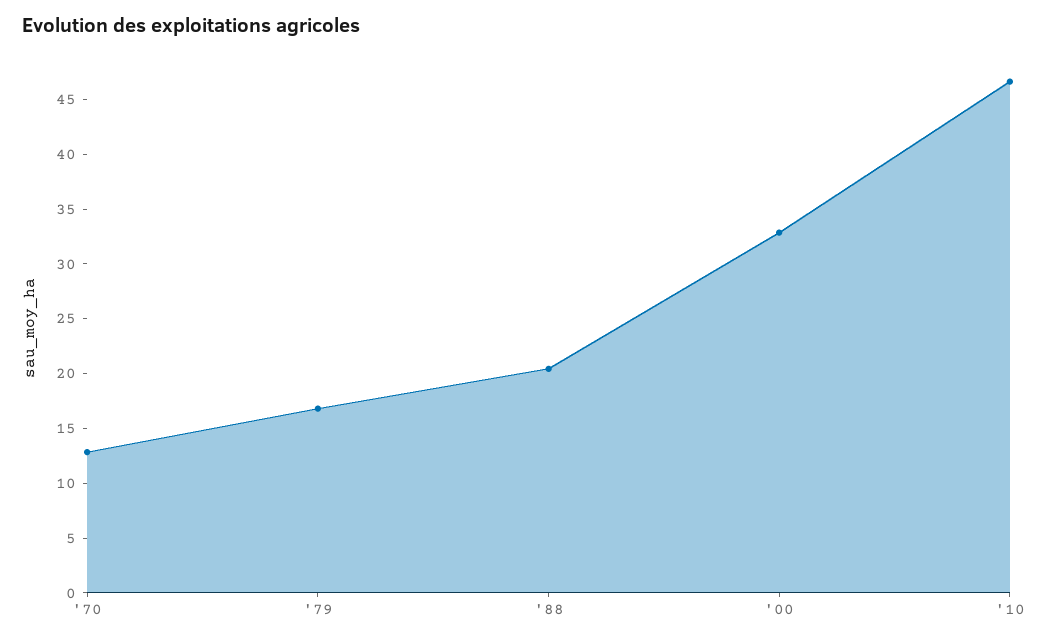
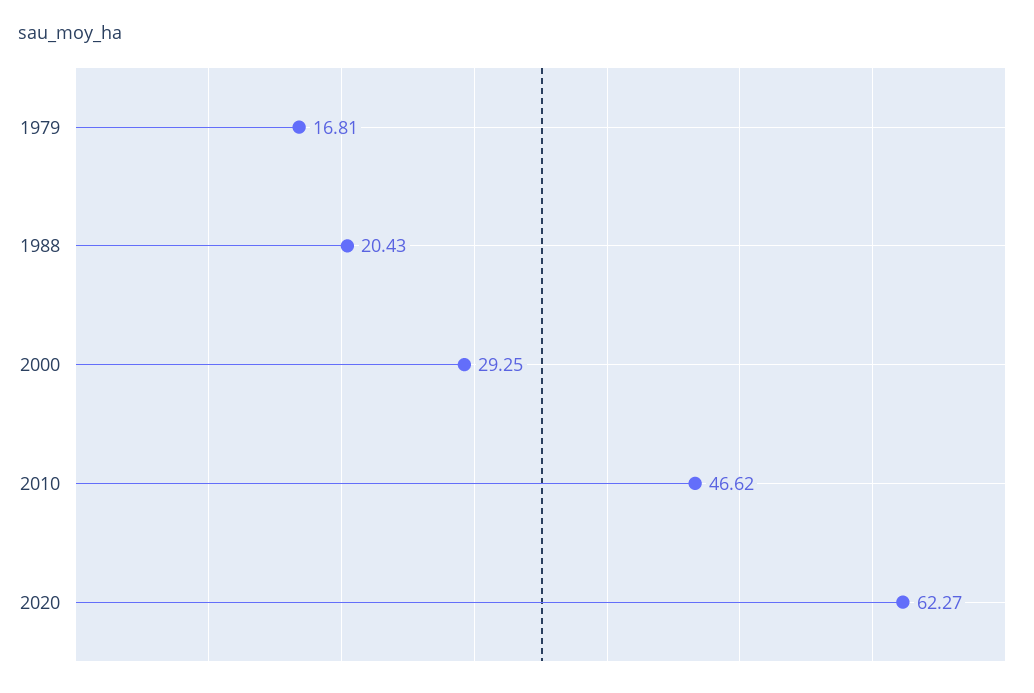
'70: 13 -> none
'00: 33 -> 29.25
2020: none -> 62.27

